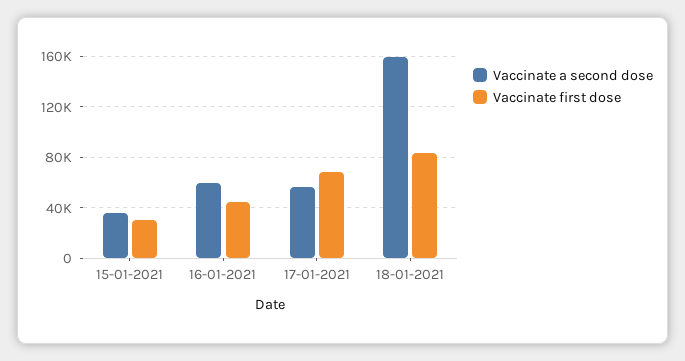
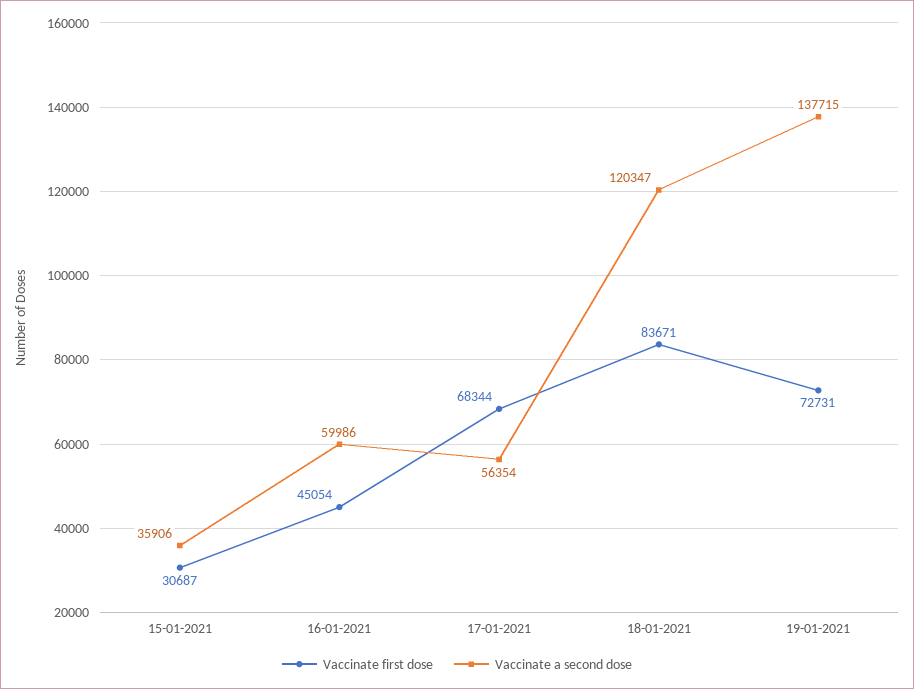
Vaccinate a second dose, 18-01-2021: 160000 -> 120347
Vaccinate first dose, 19-01-2021: none -> 72731
Vaccinate a second dose, 19-01-2021: none -> 137715

